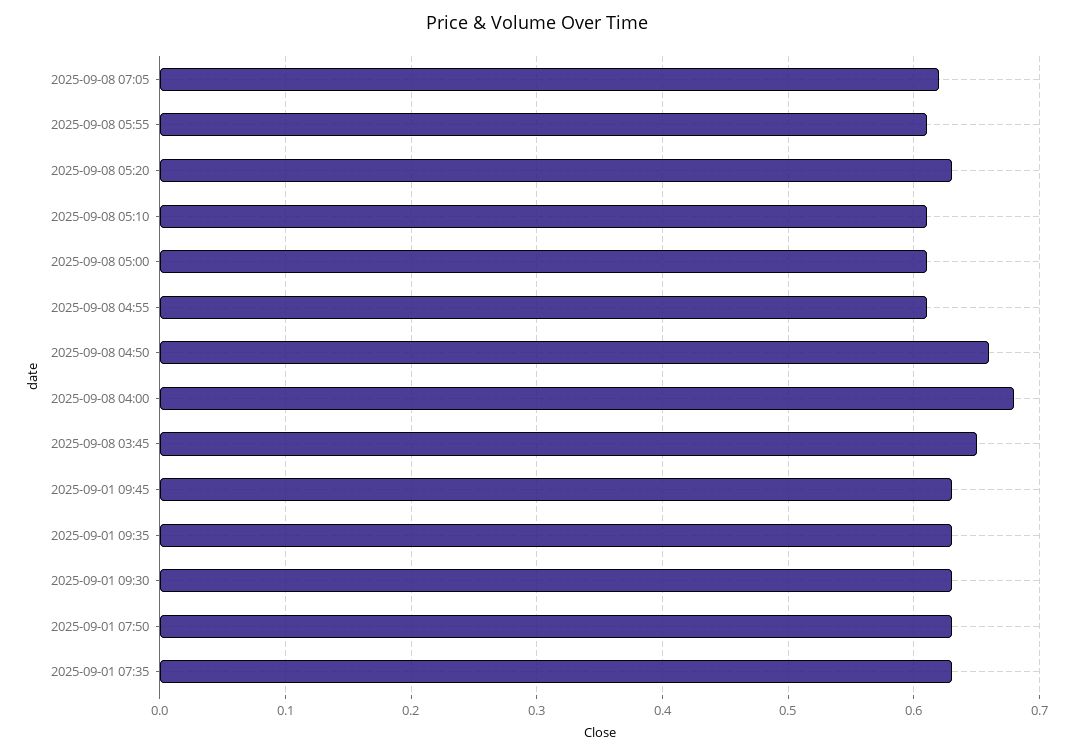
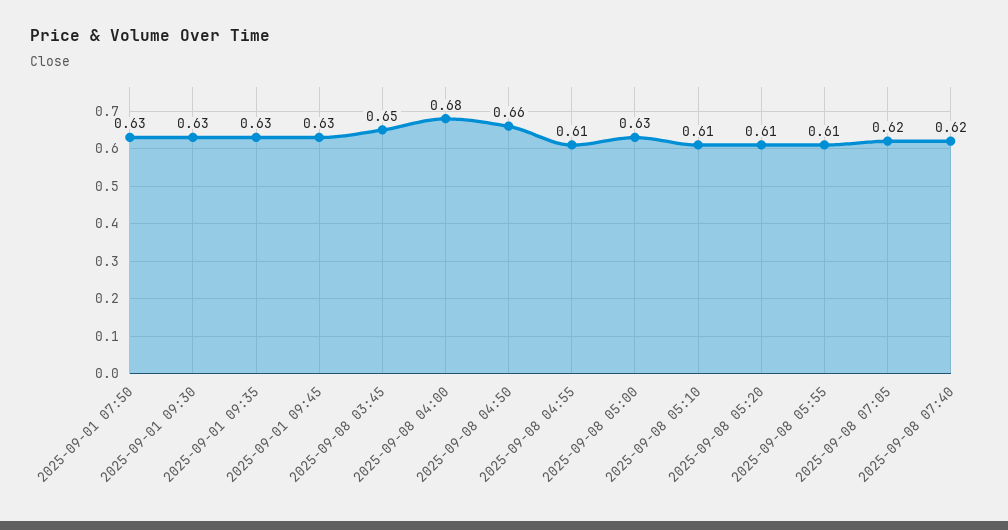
2025-09-08 05:20: 0.63 -> 0.61
2025-09-08 05:00: 0.61 -> 0.63
2025-09-01 07:35: 0.63 -> none
2025-09-08 07:40: none -> 0.62

